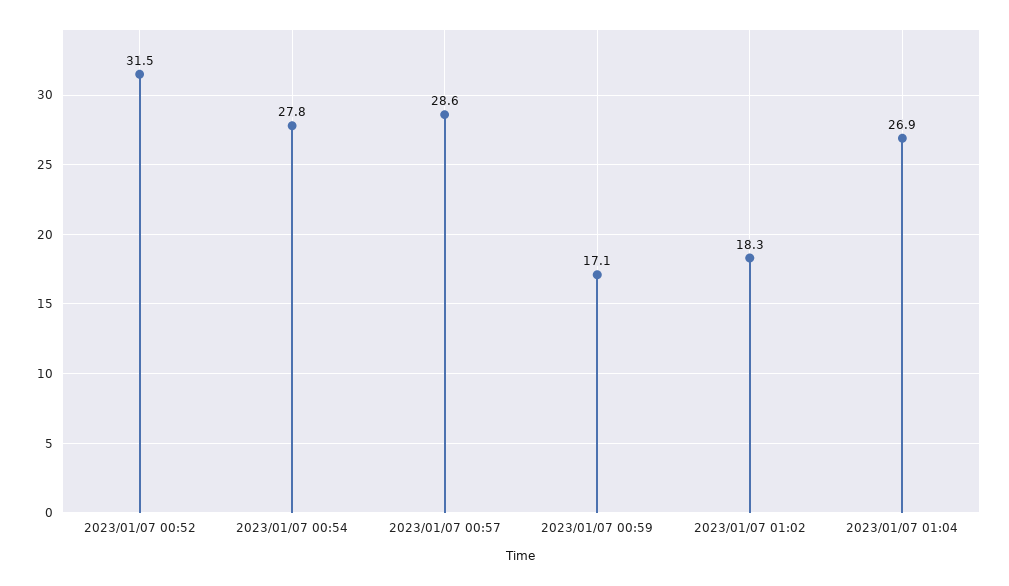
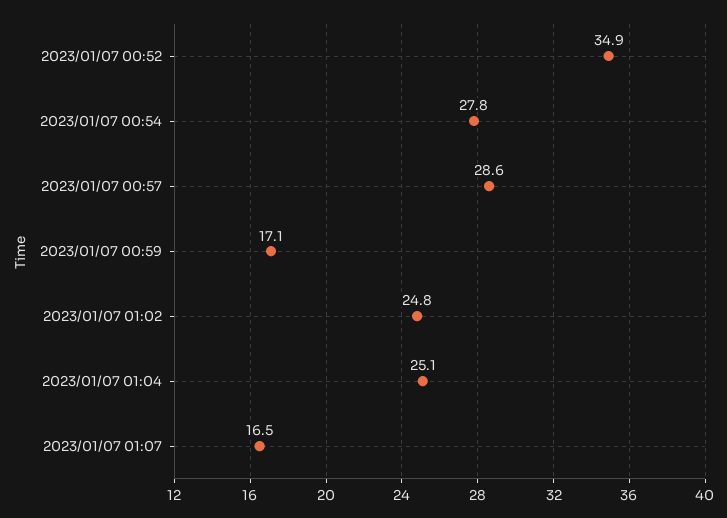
2023/01/07 00:52: 31.5 -> 34.9
2023/01/07 01:02: 18.3 -> 24.8
2023/01/07 01:04: 26.9 -> 25.1
2023/01/07 01:07: none -> 16.5

